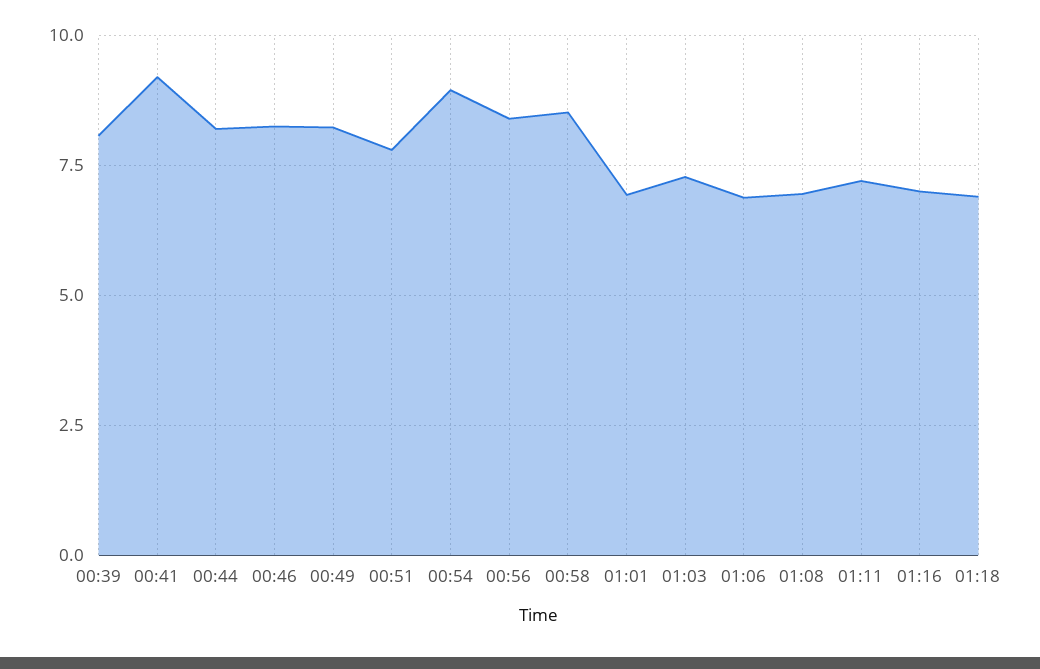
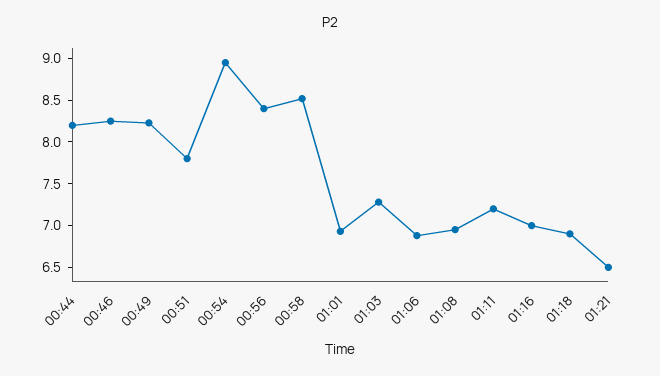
00:39: 8 -> none
00:41: 9.25 -> none
01:21: none -> 6.5

